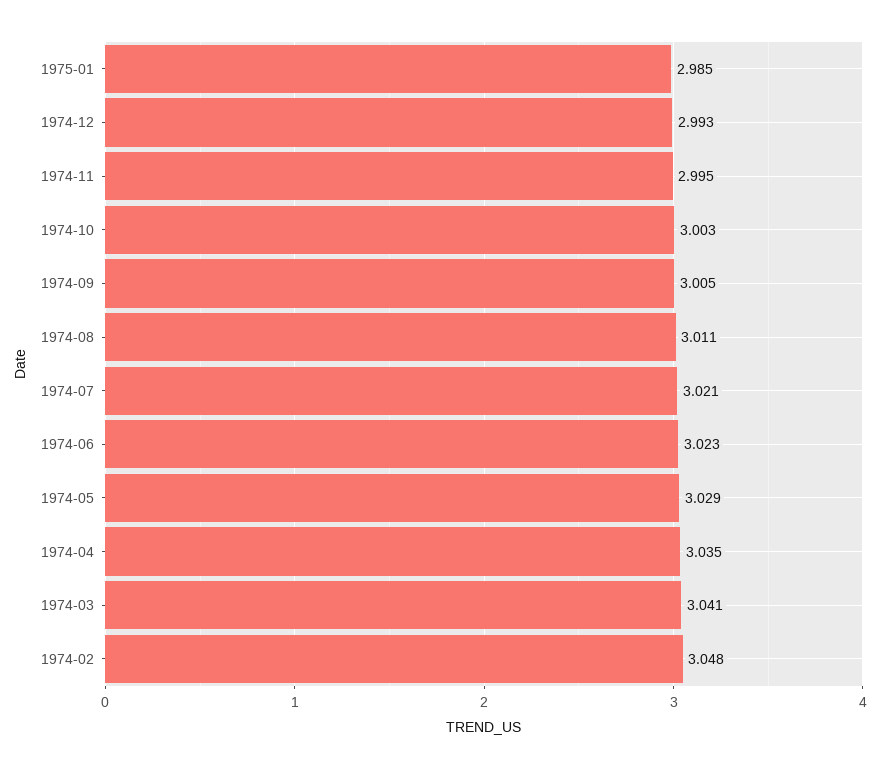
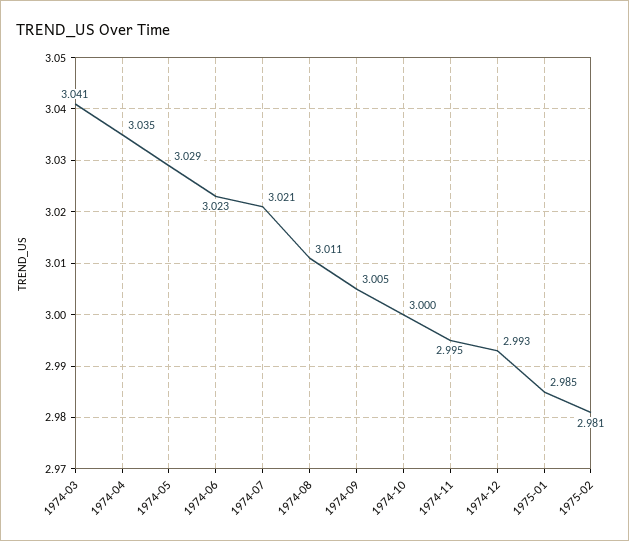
1974-10: 3.003 -> 3
1974-02: 3.048 -> none
1975-02: none -> 2.981

